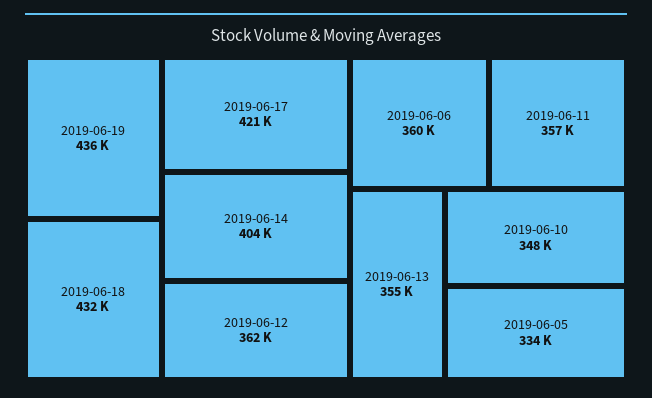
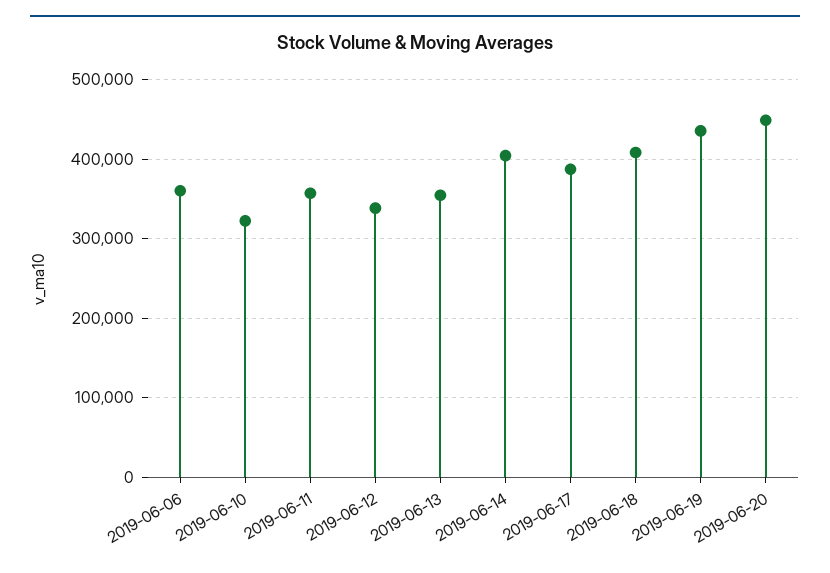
2019-06-18: 432000 -> 410000
2019-06-17: 421000 -> 390000
2019-06-12: 362000 -> 340000
2019-06-10: 348000 -> 320000
2019-06-05: 334000 -> none
2019-06-20: none -> 450000

